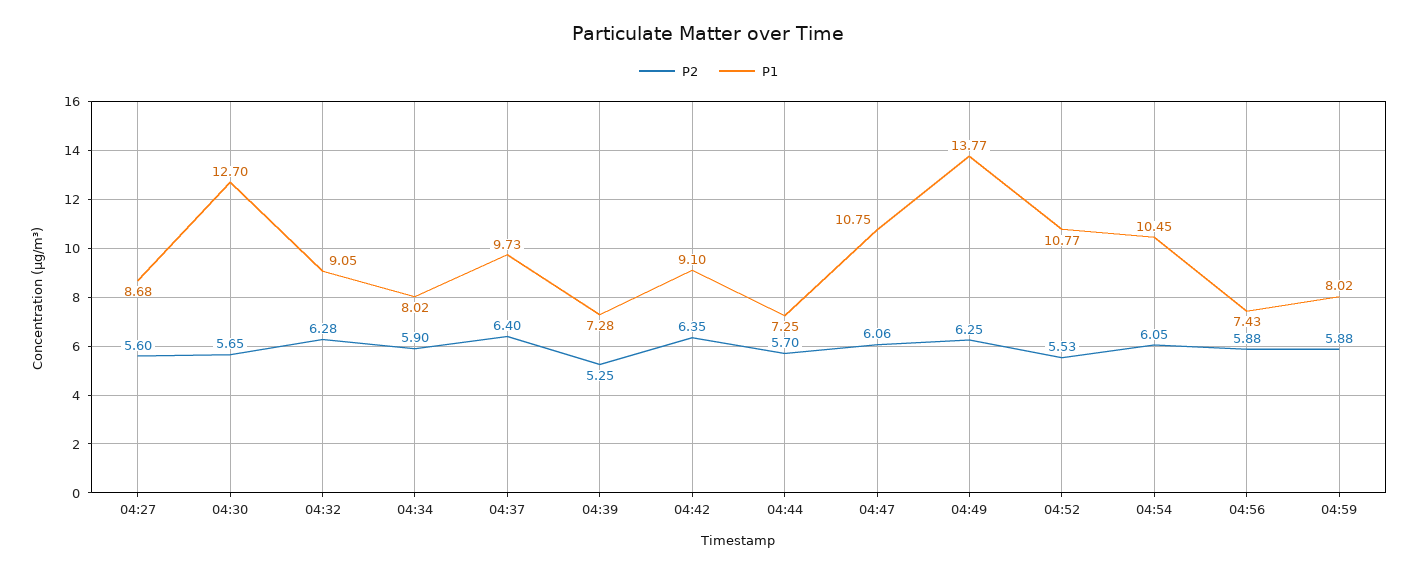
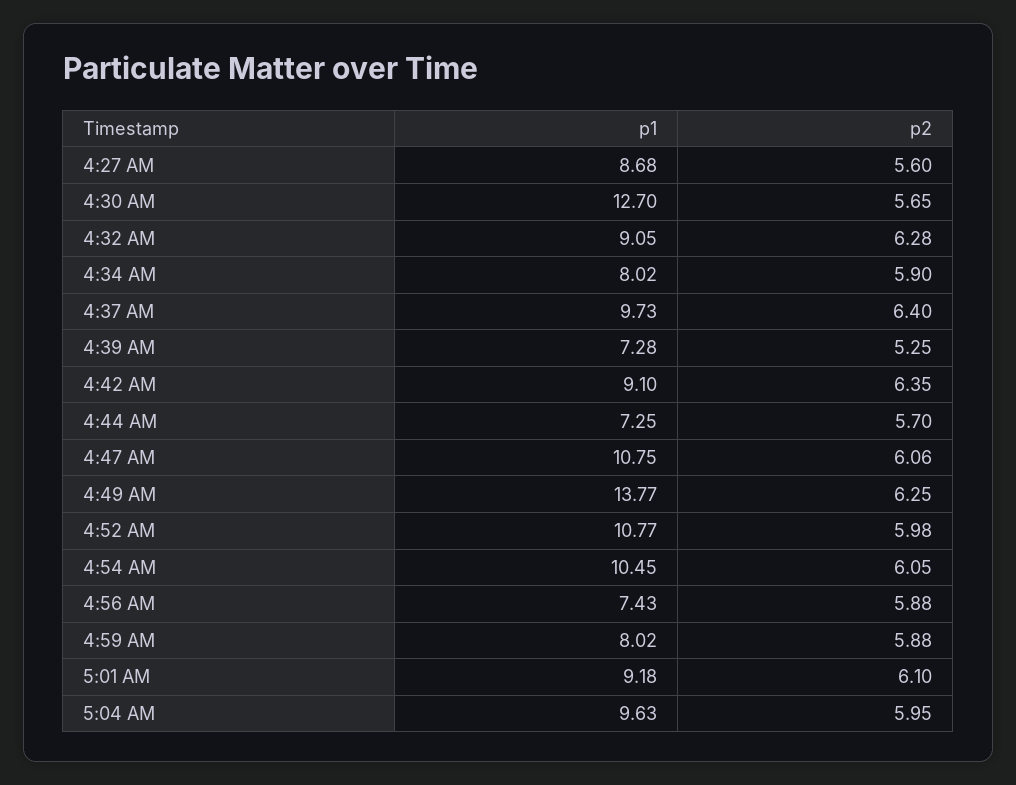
P2, 04:52: 5.53 -> 5.98
P1, 5:01 AM: none -> 9.18
P2, 5:01 AM: none -> 6.1
P1, 5:04 AM: none -> 9.63
P2, 5:04 AM: none -> 5.95

